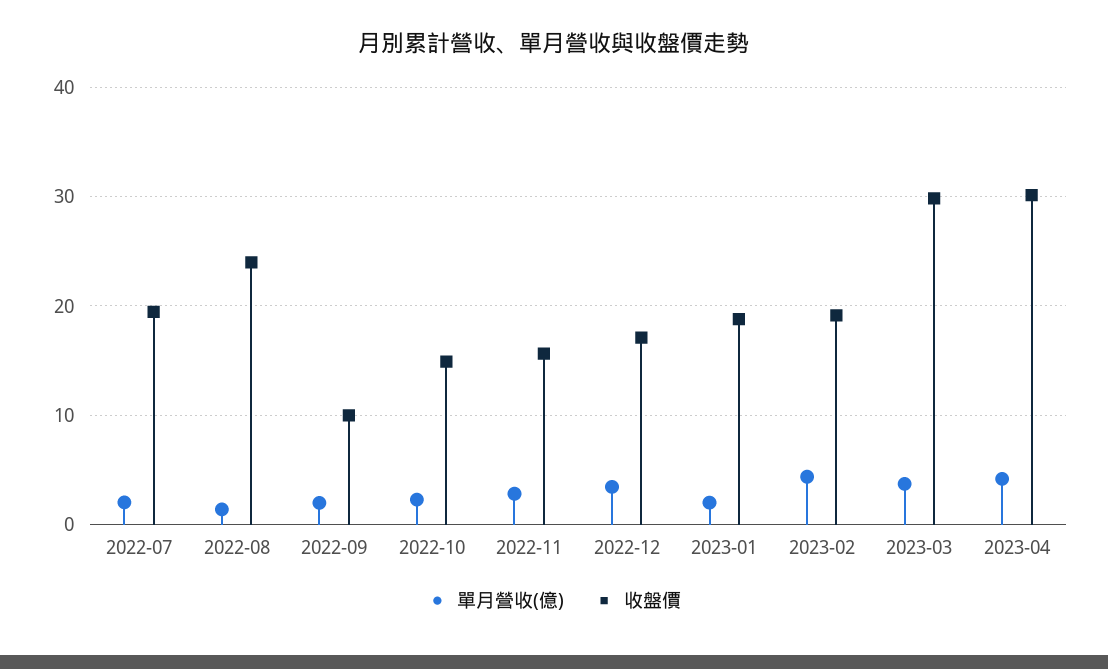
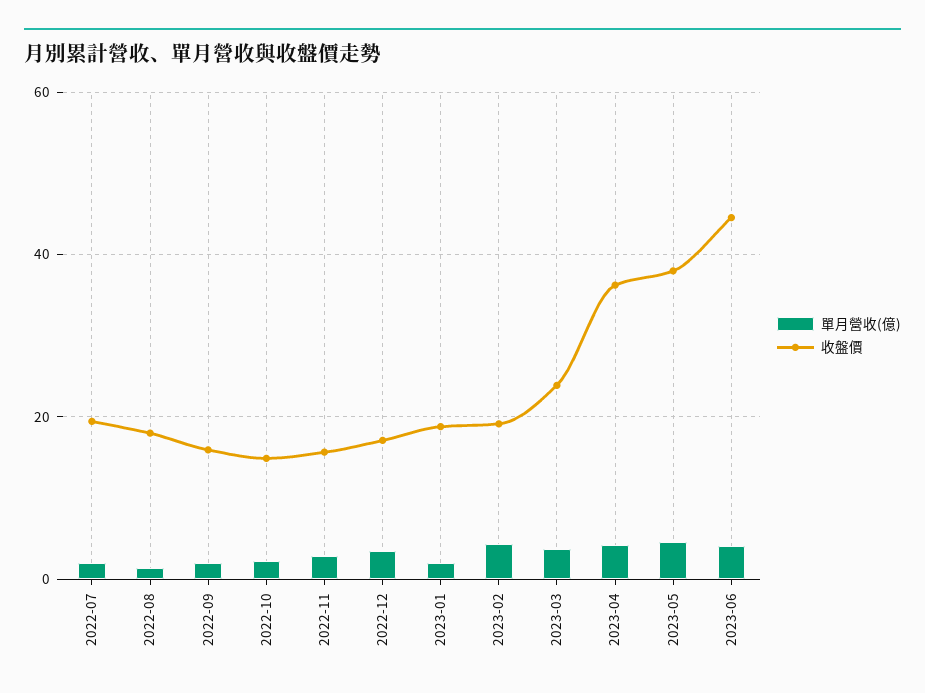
收盤價, 2022-08: 24 -> 18
收盤價, 2022-09: 10 -> 16
收盤價, 2023-03: 30 -> 24
收盤價, 2023-04: 30 -> 36
單月營收(億), 2023-05: none -> 4
收盤價, 2023-05: none -> 38
單月營收(億), 2023-06: none -> 4
收盤價, 2023-06: none -> 44

